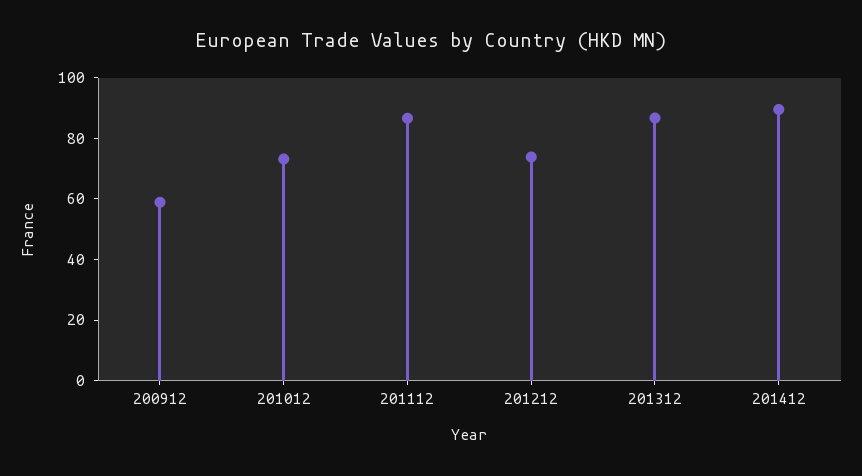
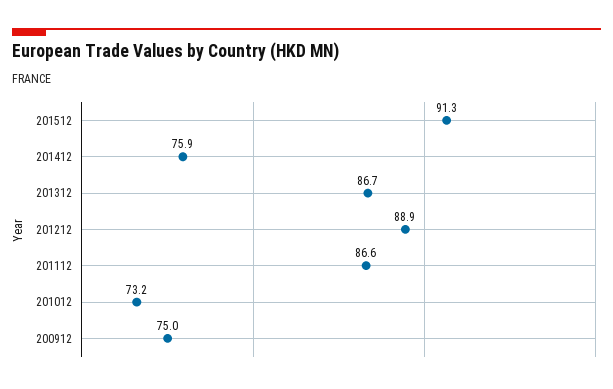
200912: 60 -> 75
201212: 75 -> 88.9
201412: 90 -> 75.9
201512: none -> 91.3

